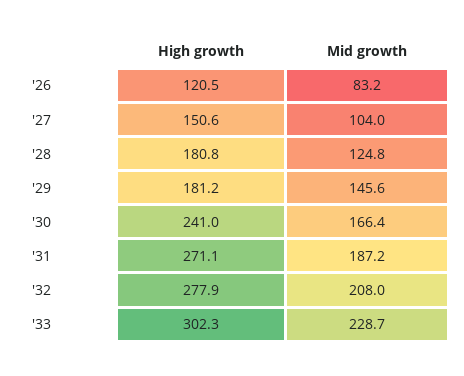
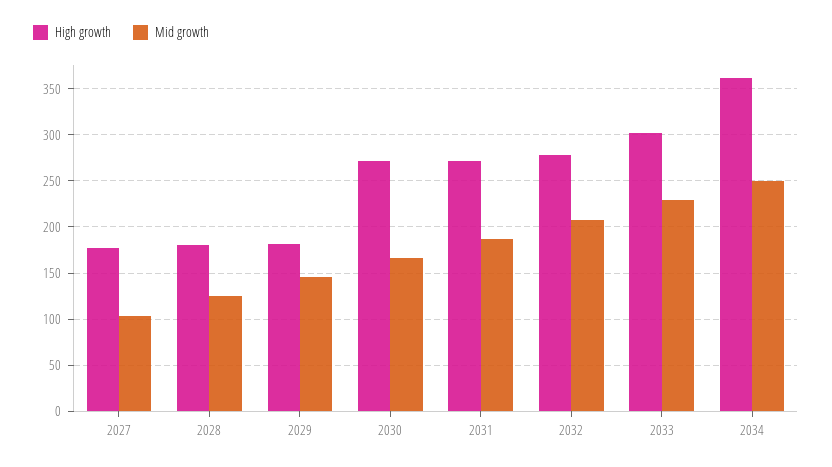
High growth, '26: 120.5 -> none
Mid growth, '26: 83.2 -> none
High growth, '27: 150.6 -> 180
High growth, '30: 241 -> 270
High growth, 2034: none -> 360
Mid growth, 2034: none -> 250

